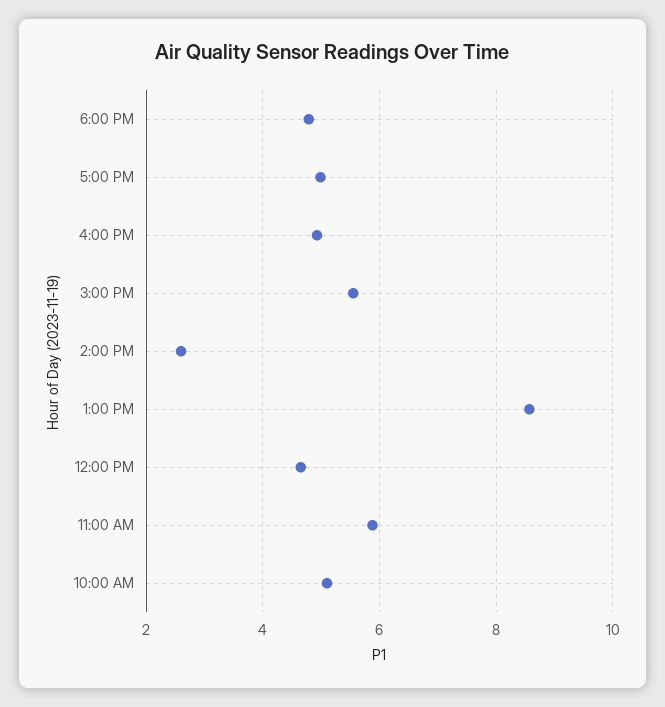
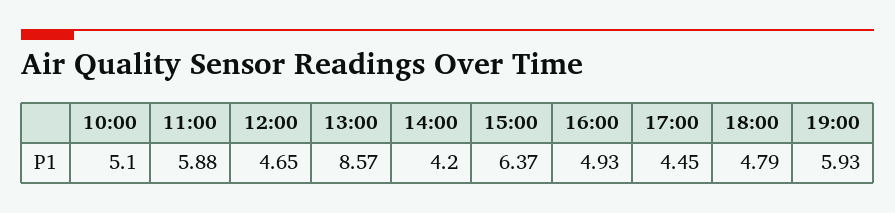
5:00 PM: 5 -> 4.45
3:00 PM: 5.6 -> 6.37
2:00 PM: 2.6 -> 4.2
19:00: none -> 5.93

